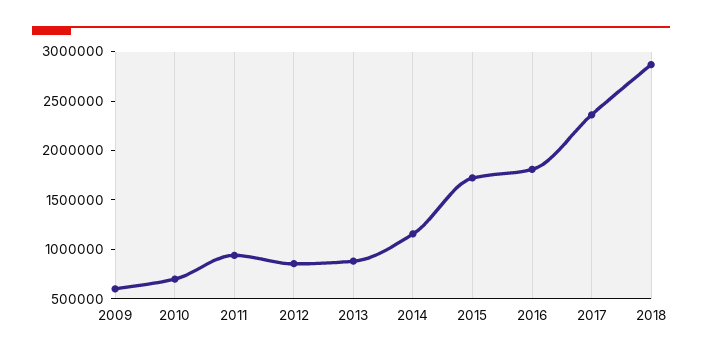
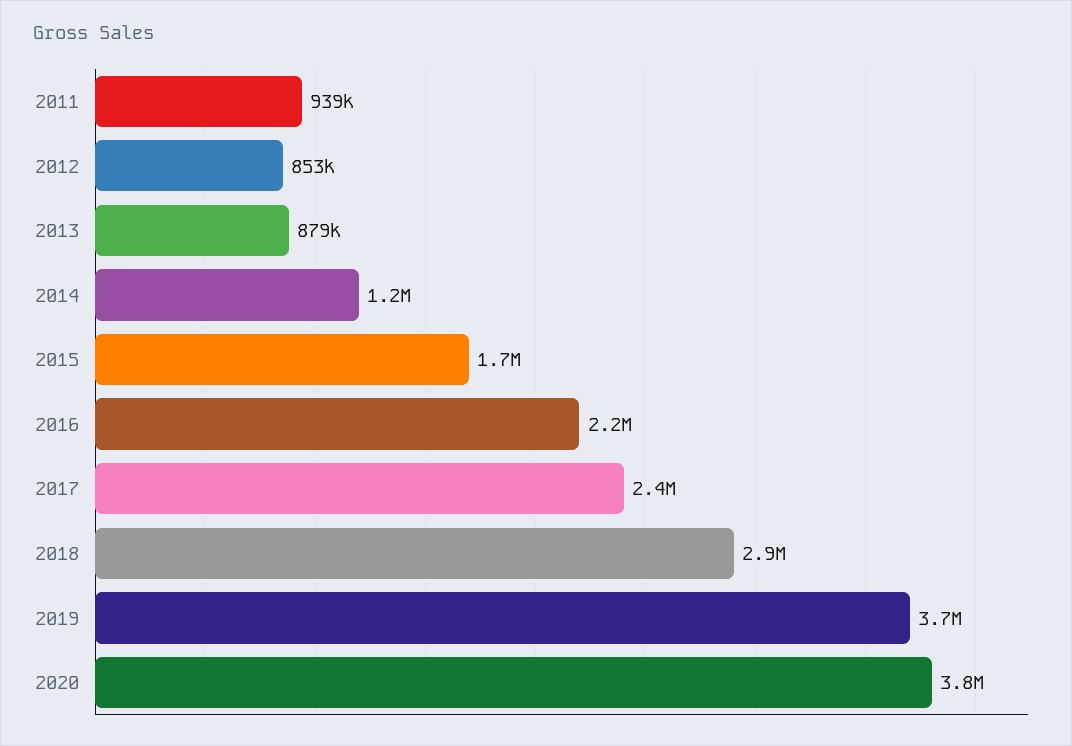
2009: 600000 -> none
2010: 700000 -> none
2016: 1800000 -> 2200000
2019: none -> 3700000
2020: none -> 3800000

